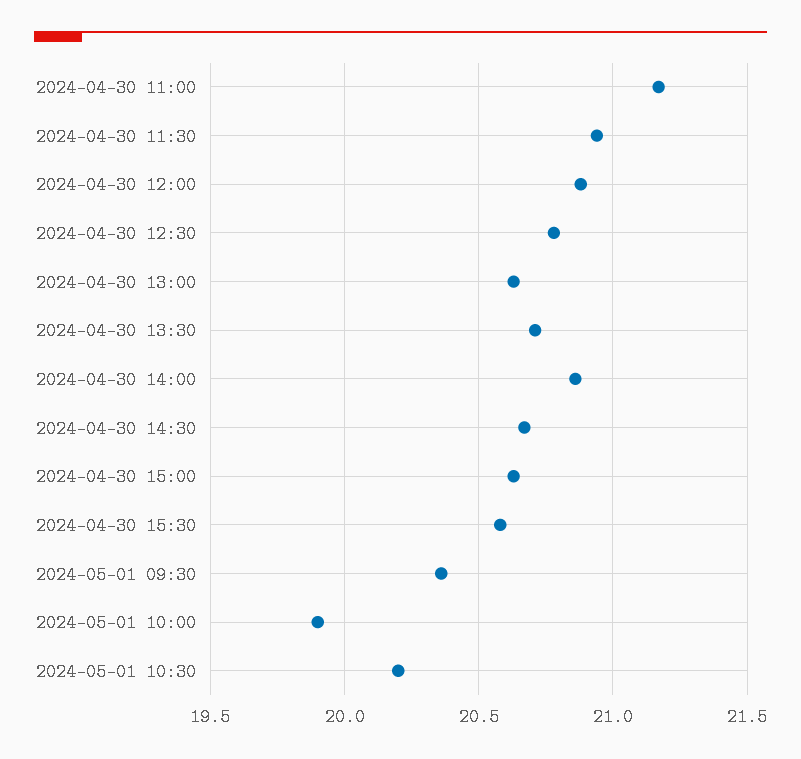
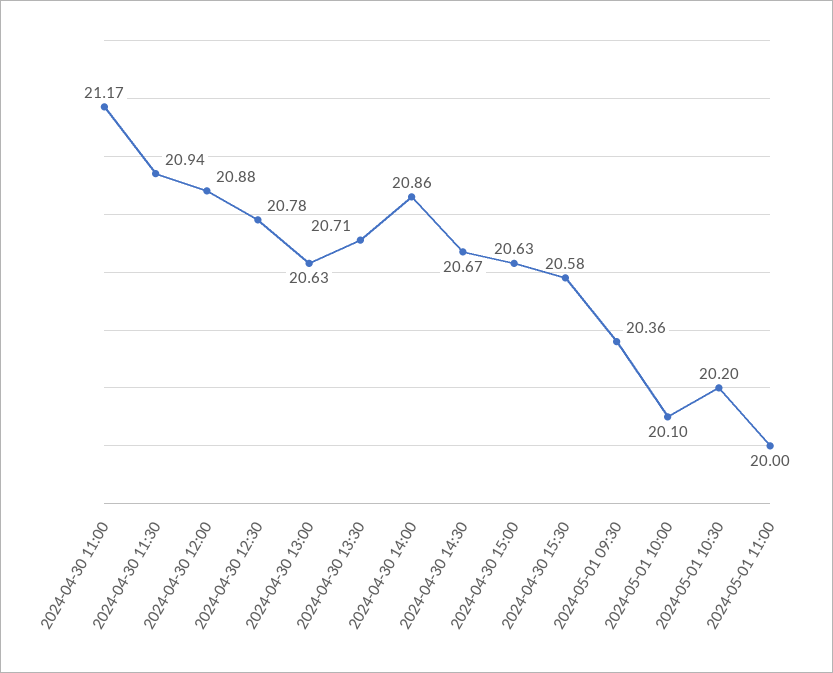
2024-05-01 10:00: 19.9 -> 20.1
2024-05-01 11:00: none -> 20

